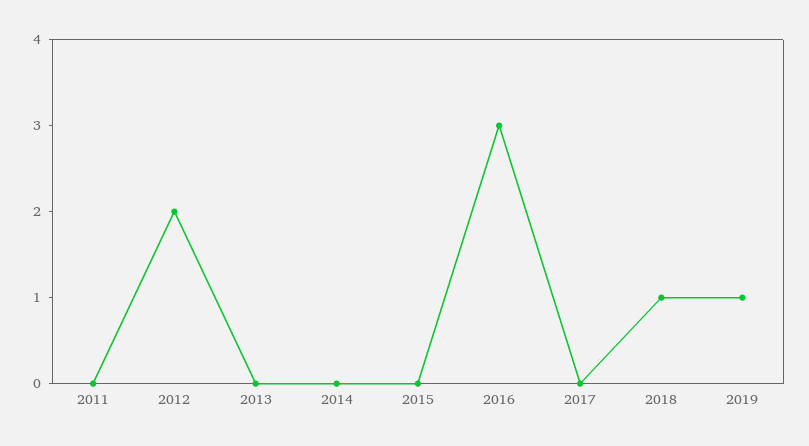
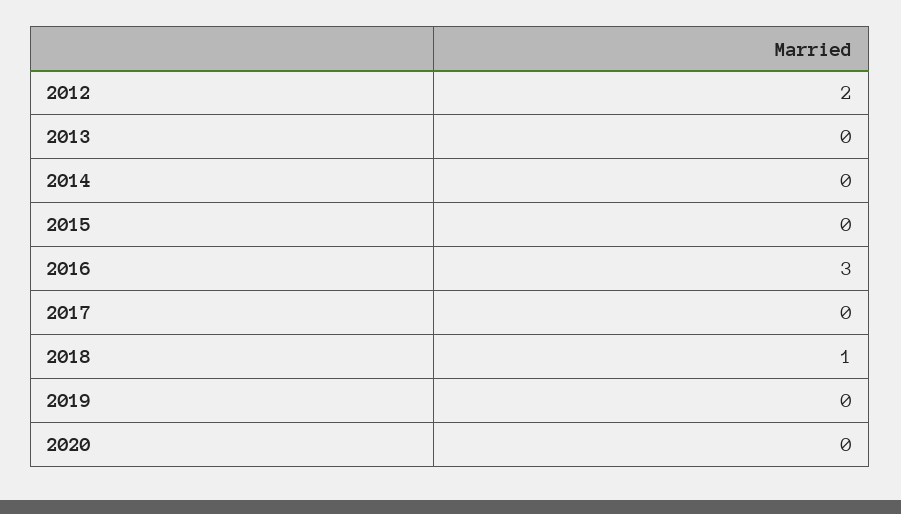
2011: 0 -> none
2019: 1 -> 0
2020: none -> 0

